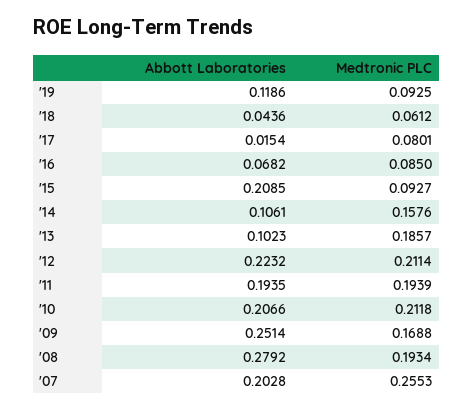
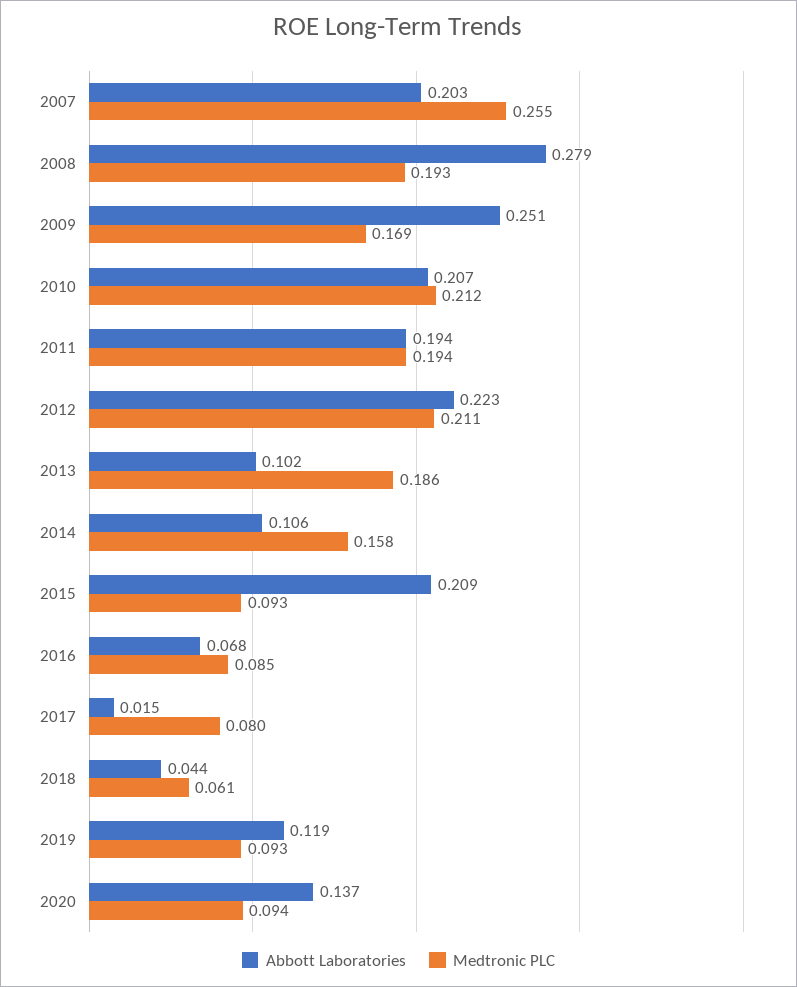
Abbott Laboratories, 2020: none -> 0.137
Medtronic PLC, 2020: none -> 0.094

